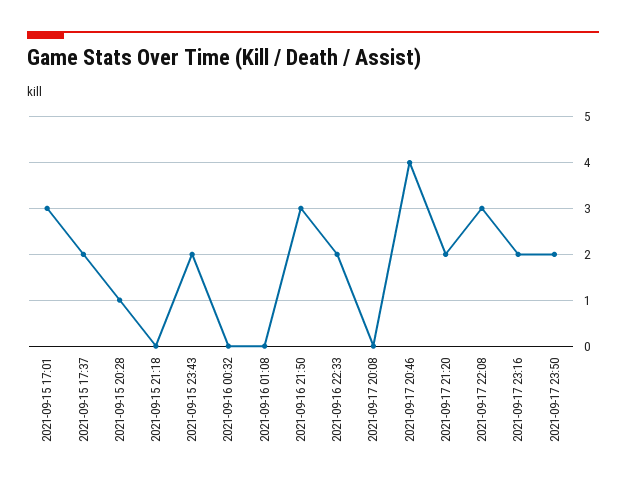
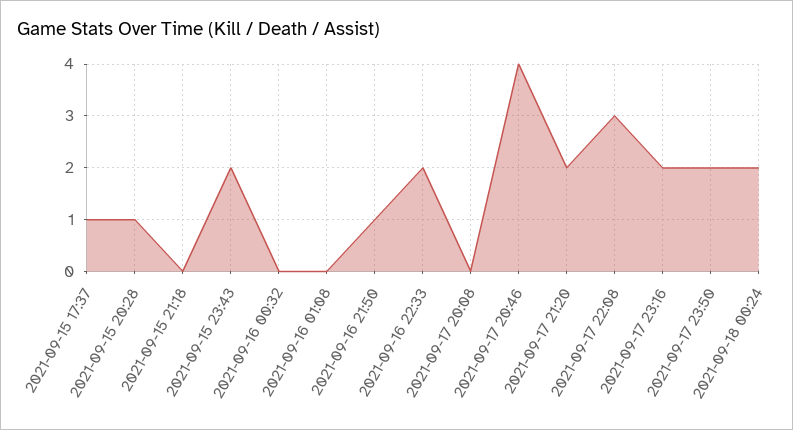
2021-09-15 17:01: 3 -> none
2021-09-15 17:37: 2 -> 1
2021-09-16 21:50: 3 -> 1
2021-09-18 00:24: none -> 2

